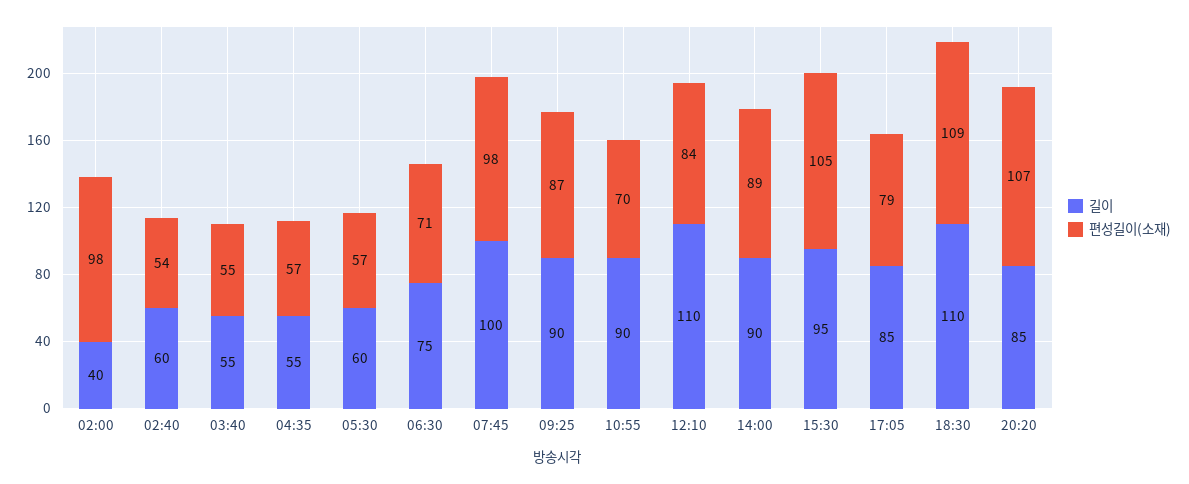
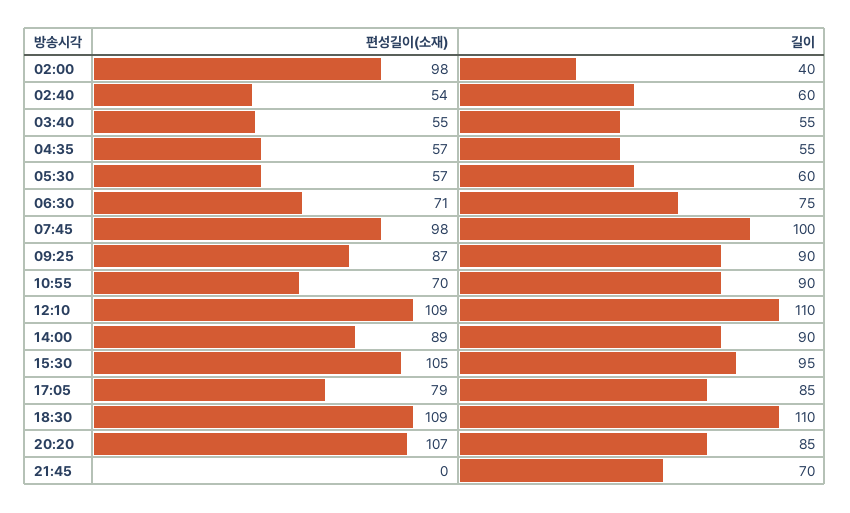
편성길이(소재), 12:10: 84 -> 109
편성길이(소재), 21:45: none -> 0
길이, 21:45: none -> 70

